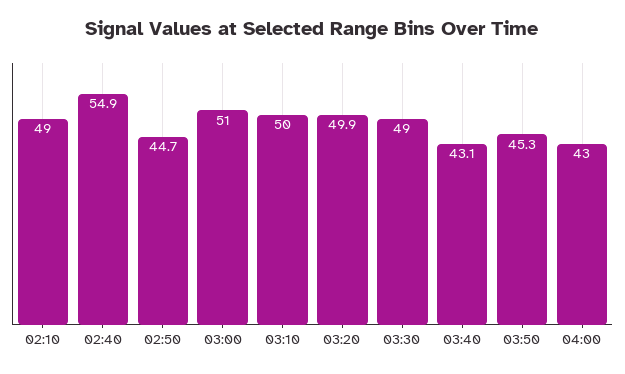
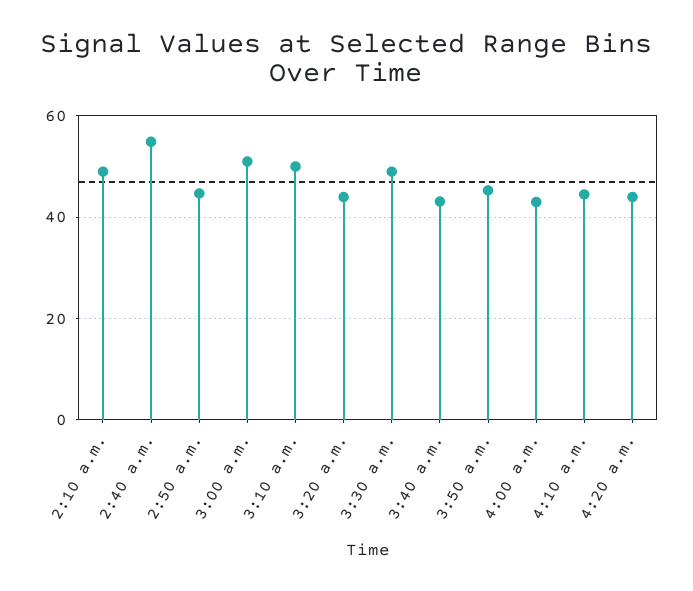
03:20: 49.9 -> 44
4:10 a.m.: none -> 44
4:20 a.m.: none -> 44

